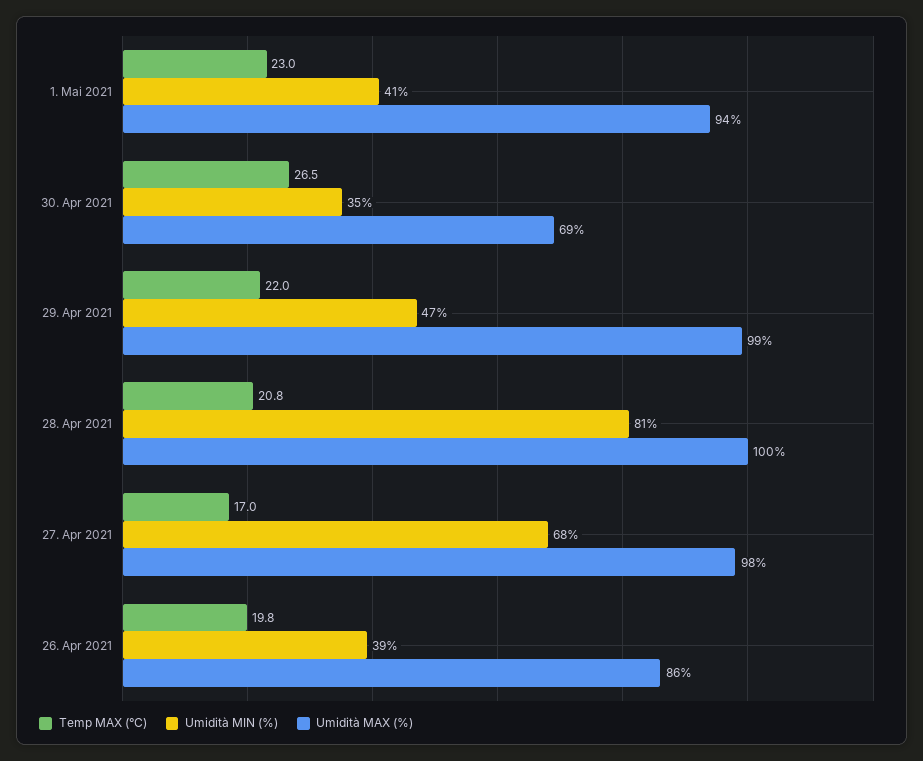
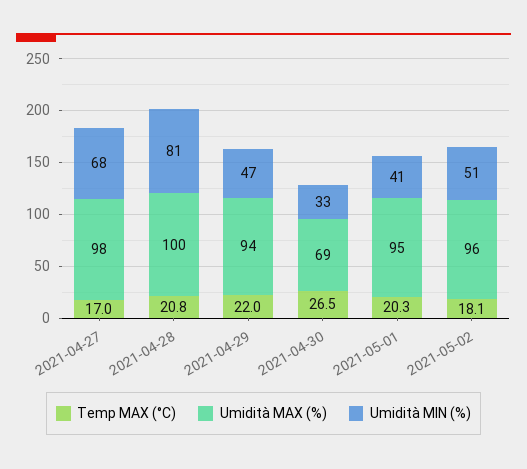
Temp MAX (°C), 1. Mai 2021: 23 -> 20.3
Umidità MAX (%), 1. Mai 2021: 94 -> 95
Umidità MIN (%), 30. Apr 2021: 35 -> 33
Umidità MAX (%), 29. Apr 2021: 99 -> 94
Temp MAX (°C), 26. Apr 2021: 19.8 -> none
Umidità MIN (%), 26. Apr 2021: 39 -> none
Umidità MAX (%), 26. Apr 2021: 86 -> none
Temp MAX (°C), 2021-05-02: none -> 18.1
Umidità MAX (%), 2021-05-02: none -> 96
Umidità MIN (%), 2021-05-02: none -> 51

